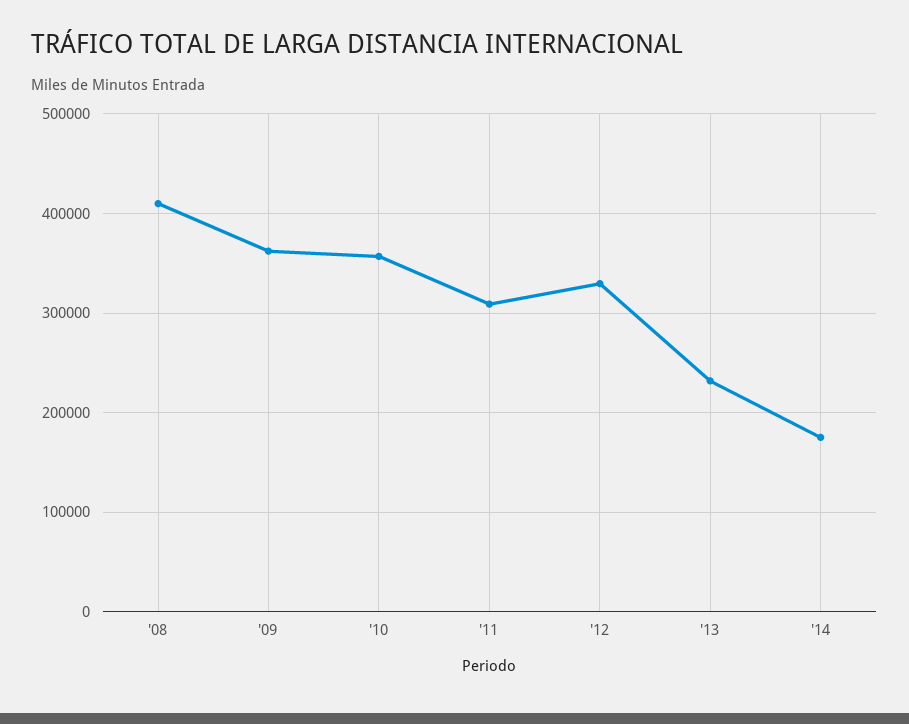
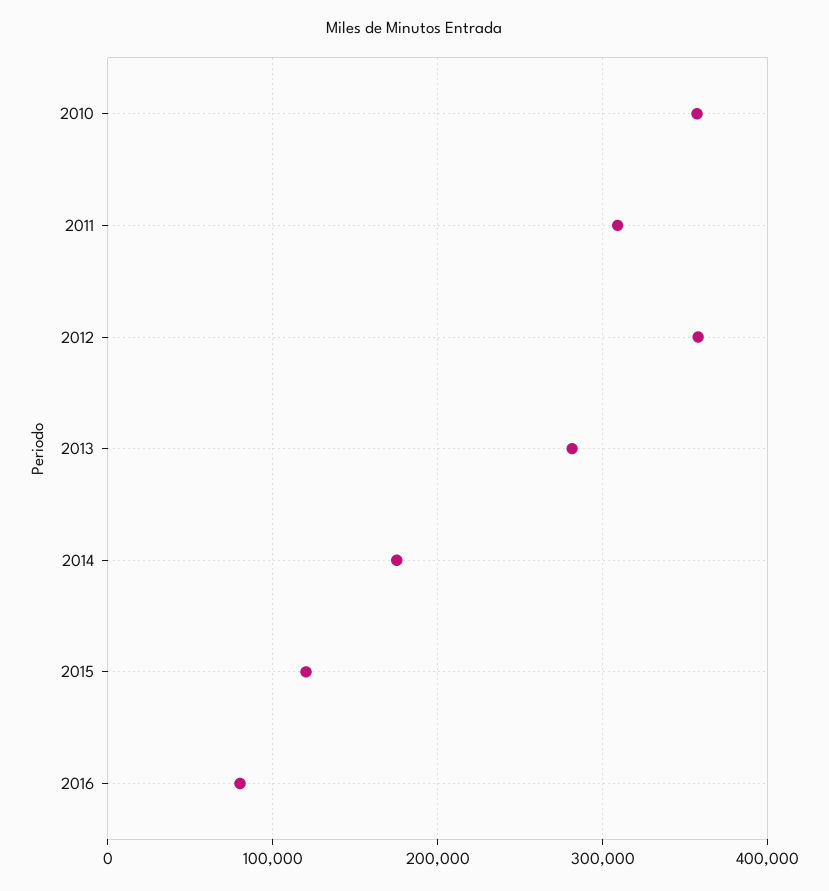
'08: 410000 -> none
'09: 360000 -> none
'12: 330000 -> 360000
'13: 230000 -> 280000
2015: none -> 120000
2016: none -> 80000

